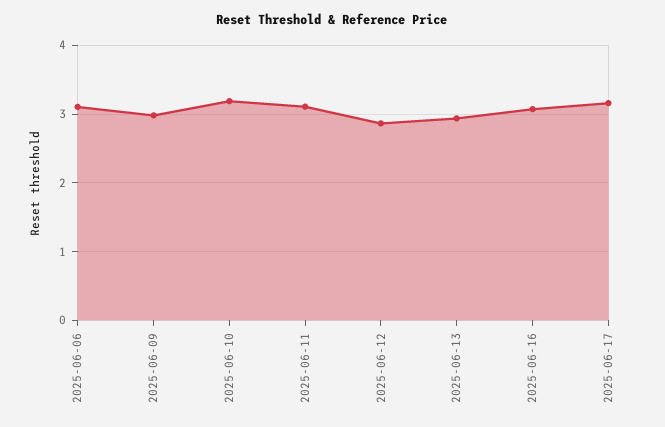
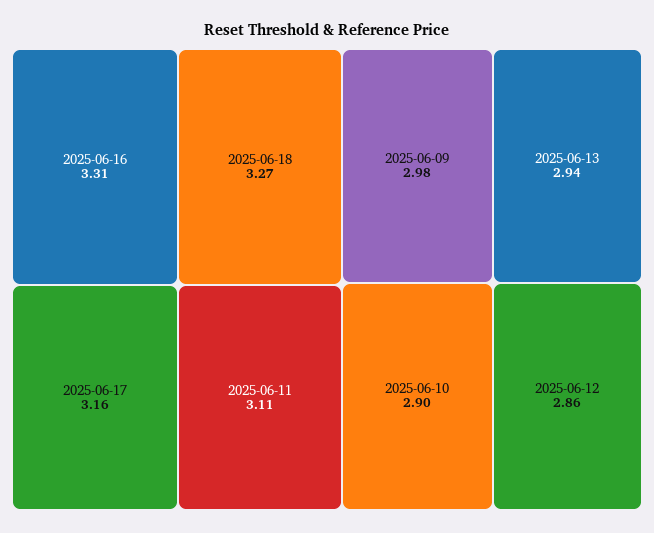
2025-06-06: 3.1 -> none
2025-06-10: 3.2 -> 2.9
2025-06-16: 3.1 -> 3.31
2025-06-18: none -> 3.27

